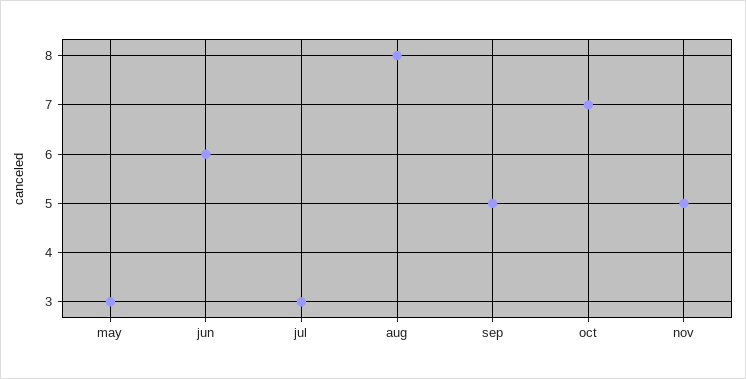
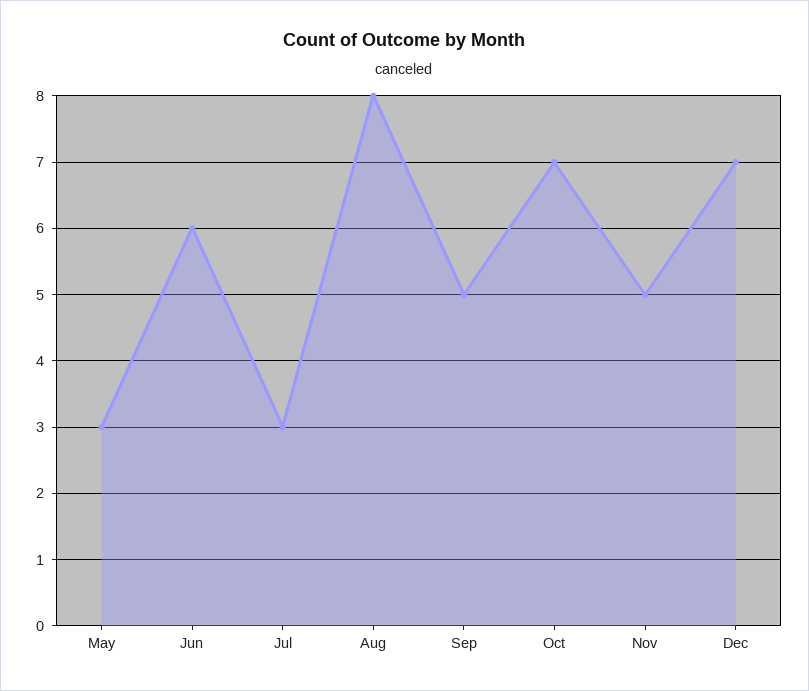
Dec: none -> 7

